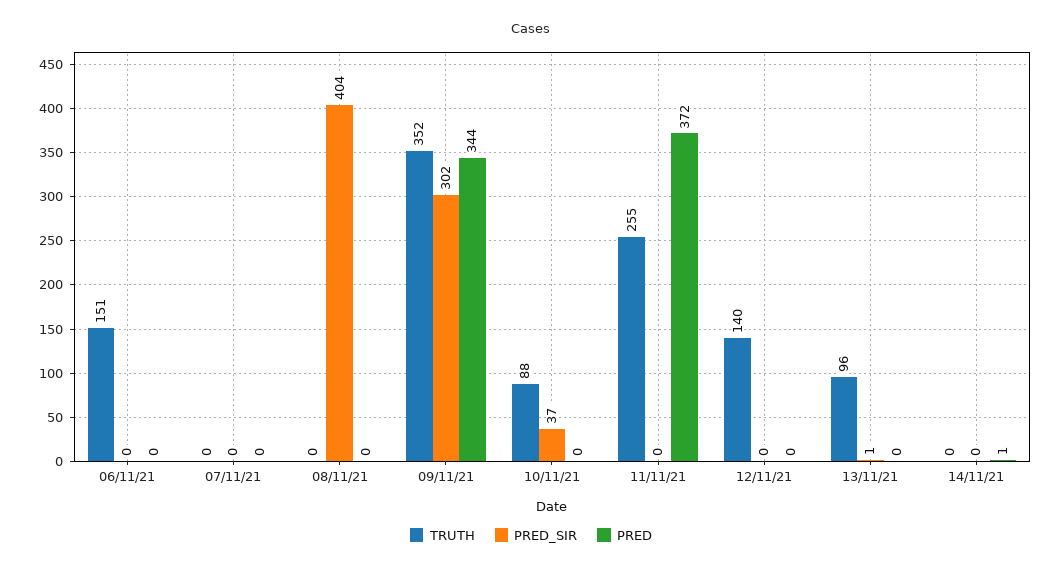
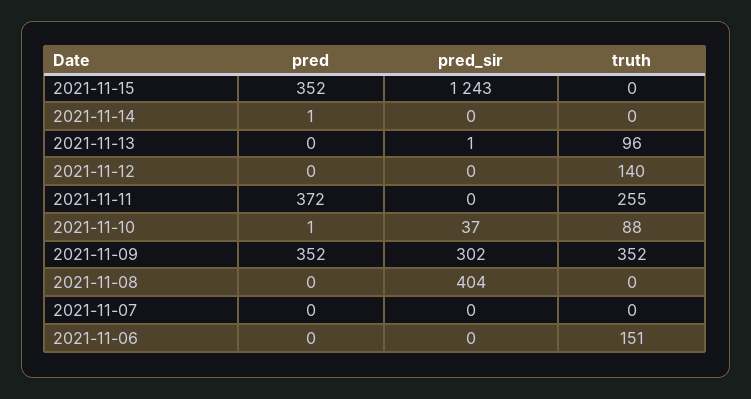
PRED, 09/11/21: 344 -> 352
PRED, 10/11/21: 0 -> 1
PRED, 2021-11-15: none -> 352
PRED_SIR, 2021-11-15: none -> 1243
TRUTH, 2021-11-15: none -> 0

